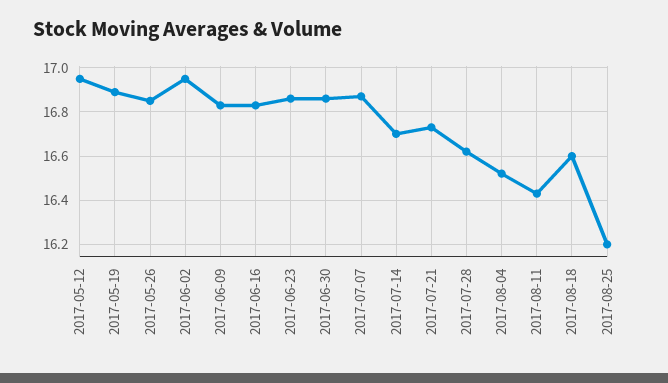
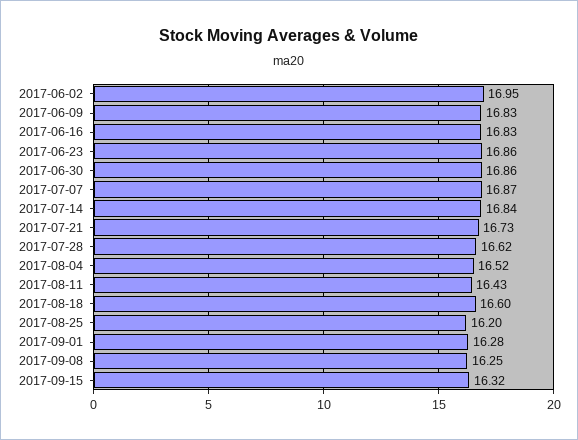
2017-05-12: 16.95 -> none
2017-05-19: 16.9 -> none
2017-05-26: 16.85 -> none
2017-07-14: 16.7 -> 16.84
2017-09-01: none -> 16.28
2017-09-08: none -> 16.25
2017-09-15: none -> 16.32

